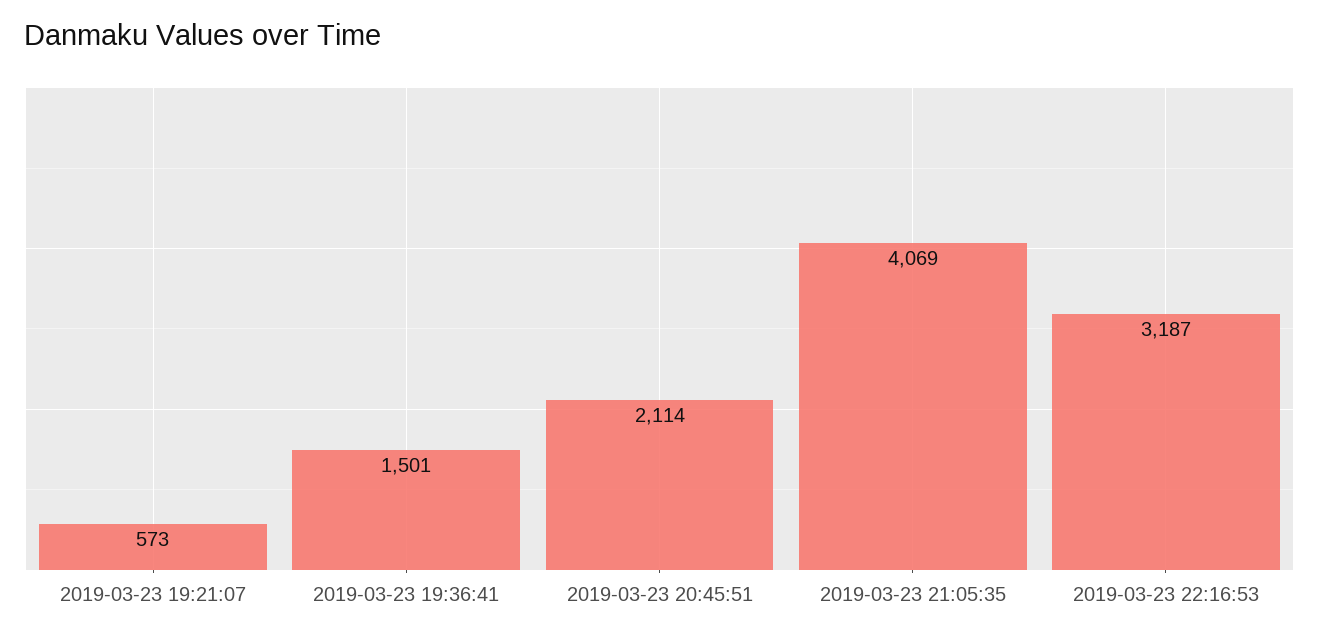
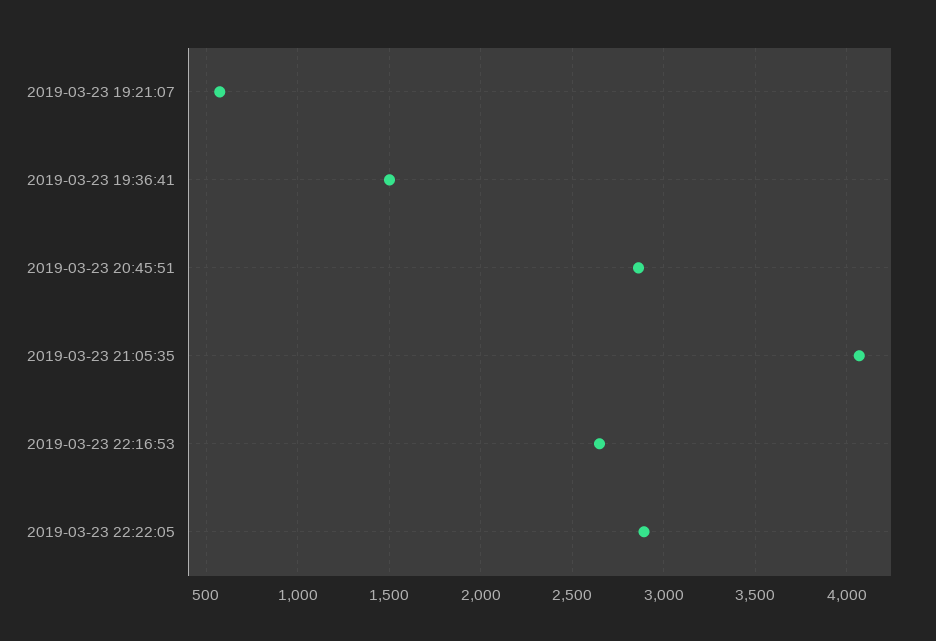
2019-03-23 20:45:51: 2114 -> 2850
2019-03-23 22:16:53: 3187 -> 2650
2019-03-23 22:22:05: none -> 2900

